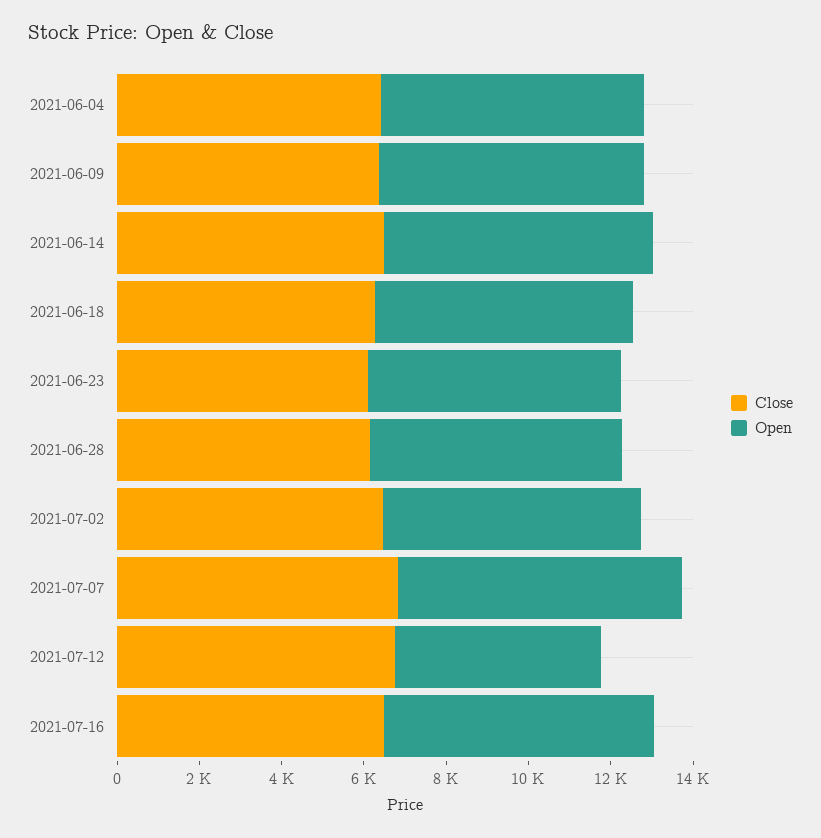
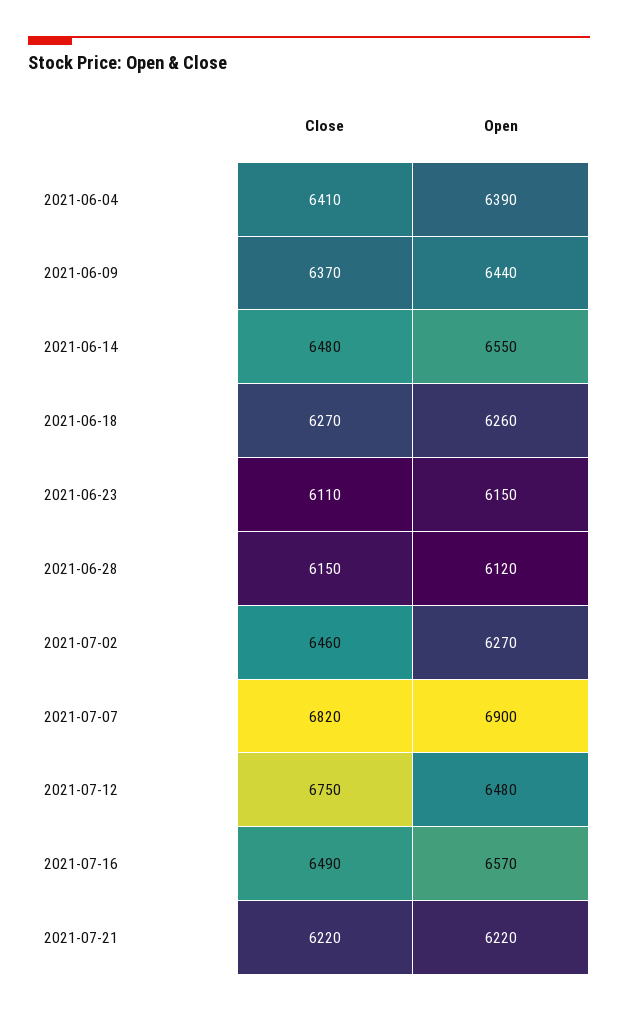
Open, 2021-07-12: 5000 -> 6480
Close, 2021-07-21: none -> 6220
Open, 2021-07-21: none -> 6220

